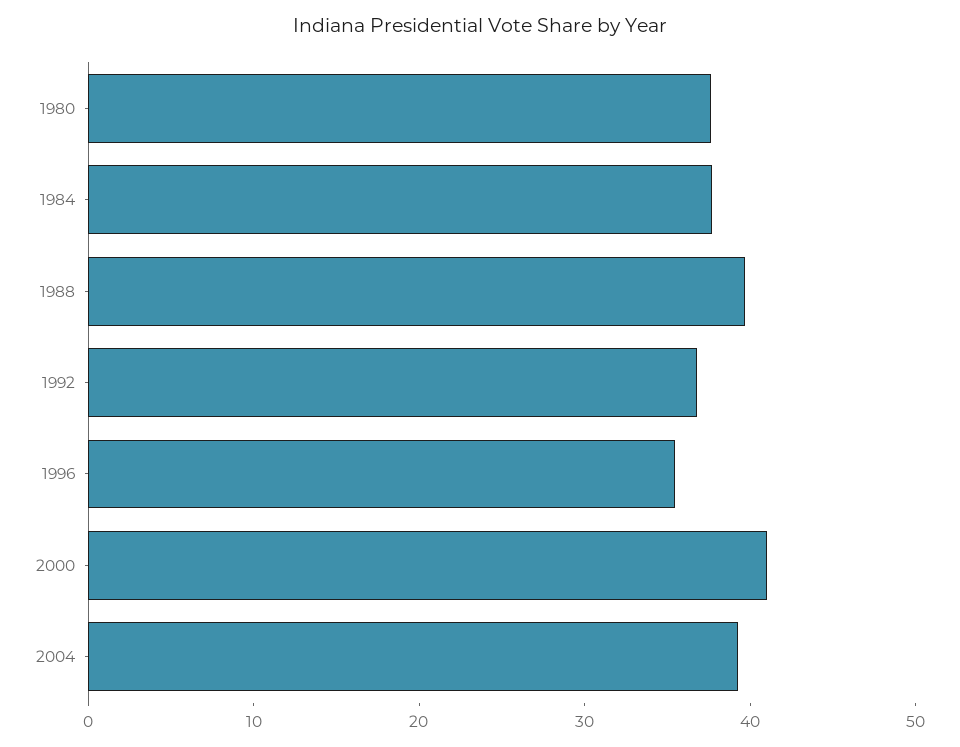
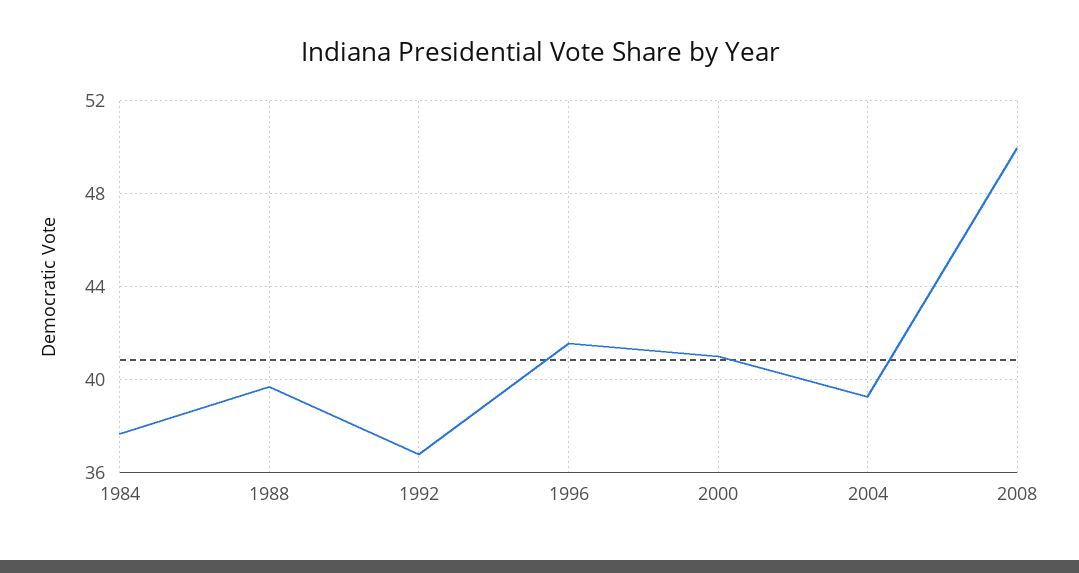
1980: 38 -> none
1996: 36 -> 41.5
2008: none -> 50

